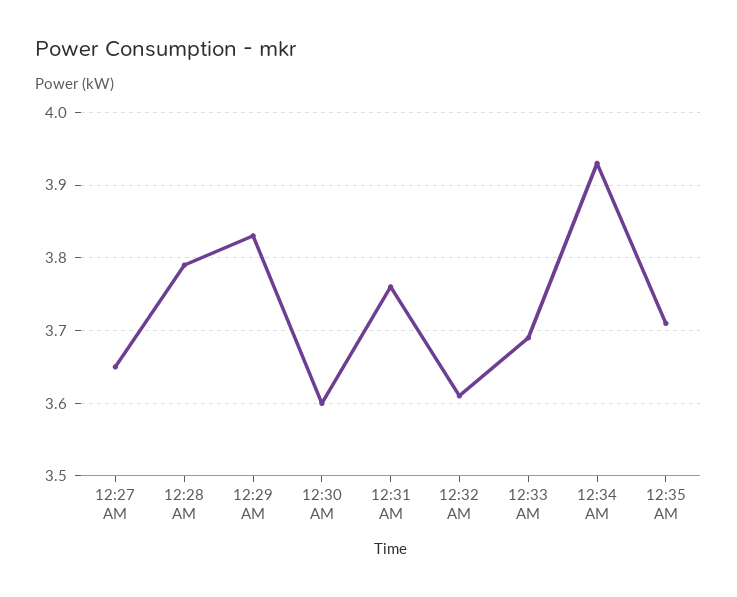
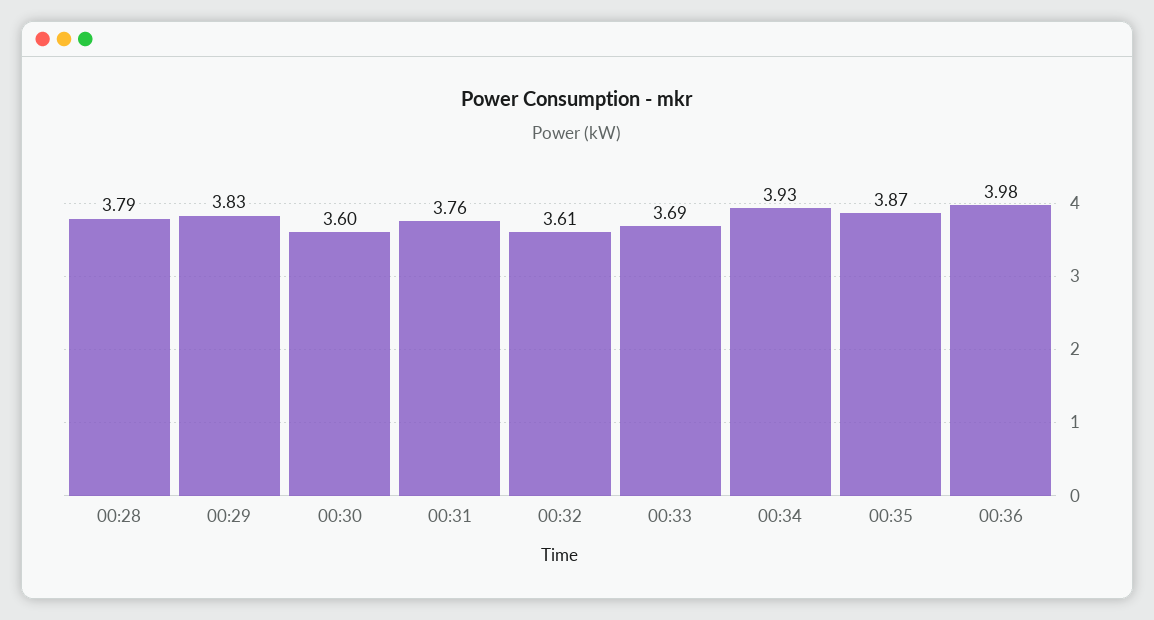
12:27 AM: 3.65 -> none
12:35 AM: 3.71 -> 3.87
00:36: none -> 3.98

